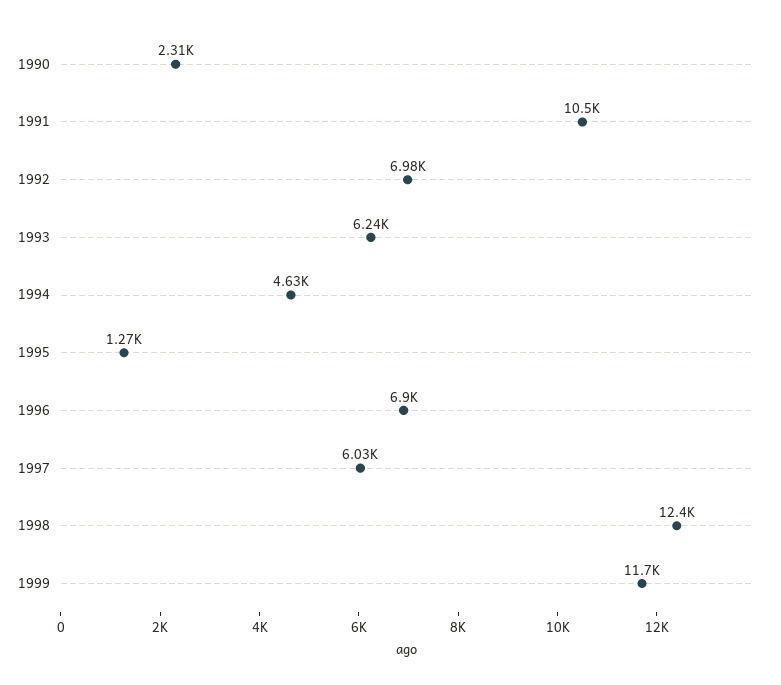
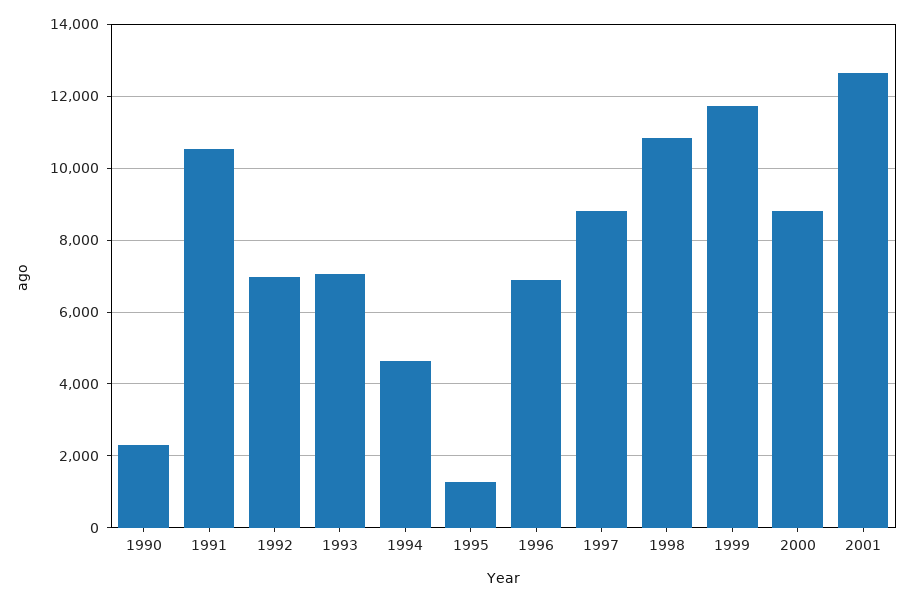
1993: 6240 -> 7000
1997: 6030 -> 8800
1998: 12400 -> 10800
2000: none -> 8800
2001: none -> 12600

